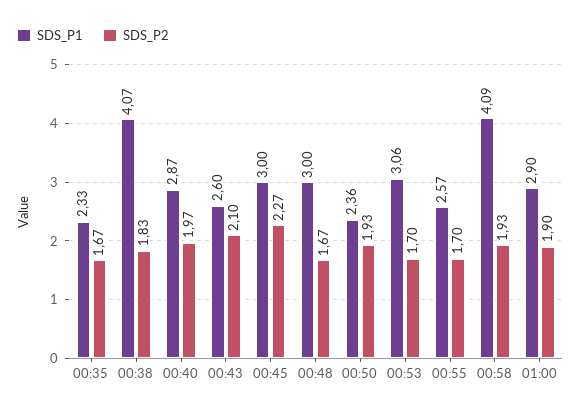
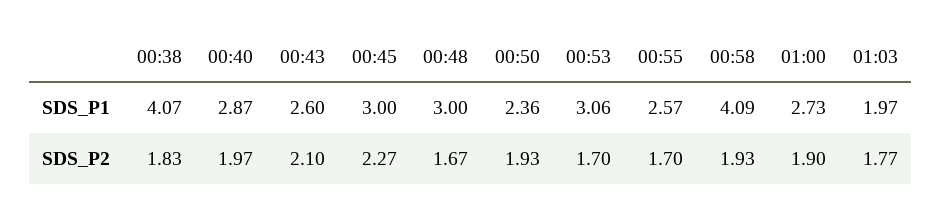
SDS_P1, 00:35: 2.33 -> none
SDS_P2, 00:35: 1.67 -> none
SDS_P1, 01:00: 2.9 -> 2.73
SDS_P1, 01:03: none -> 1.97
SDS_P2, 01:03: none -> 1.77

